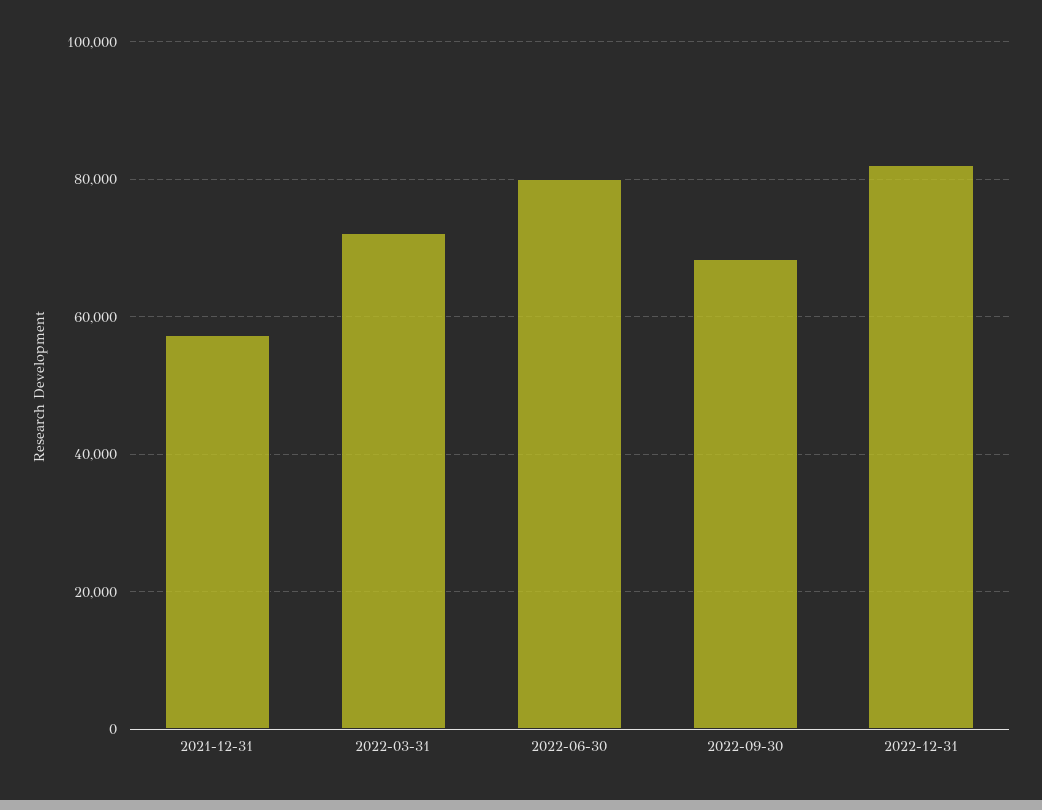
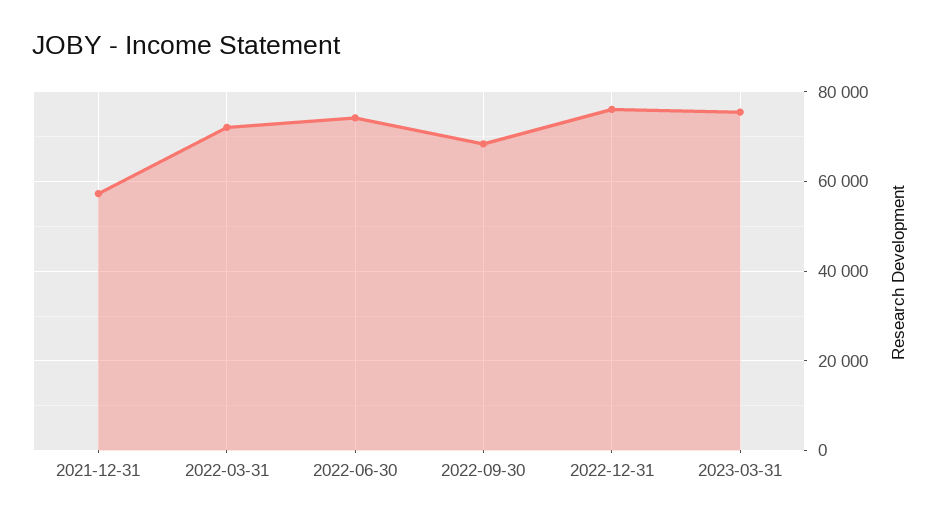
2022-06-30: 80000 -> 74000
2022-12-31: 82000 -> 76000
2023-03-31: none -> 76000

